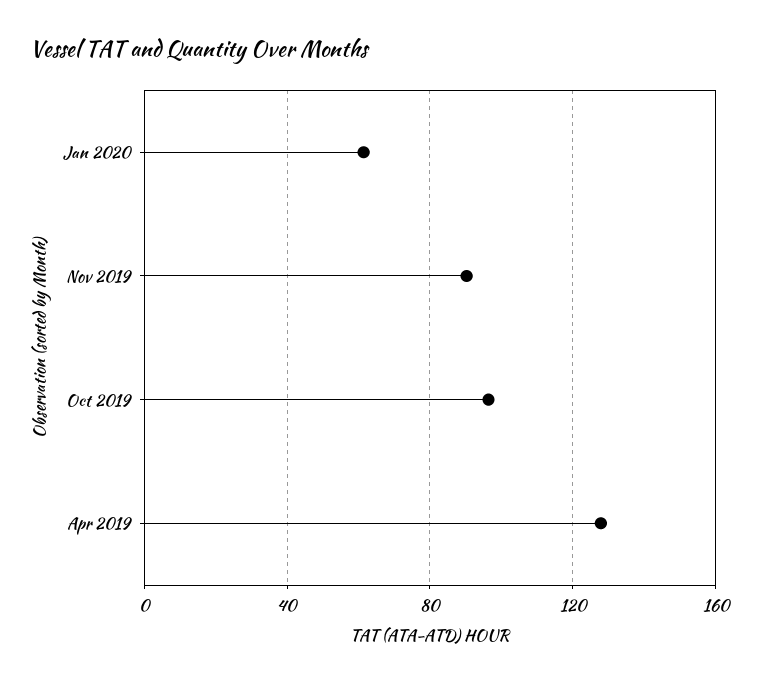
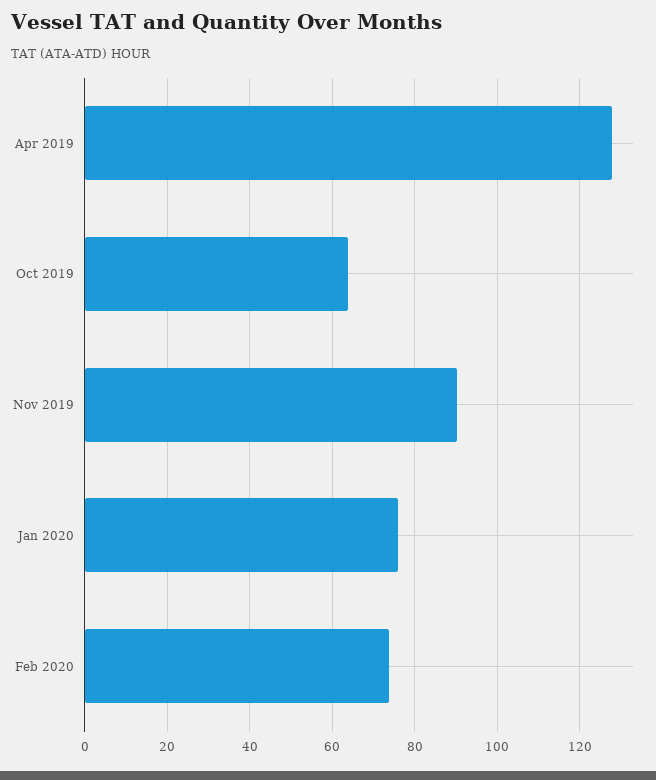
Jan 2020: 60 -> 76
Oct 2019: 95 -> 64
Feb 2020: none -> 74

